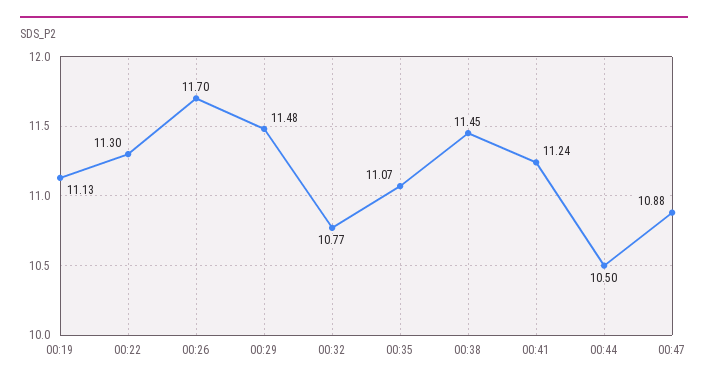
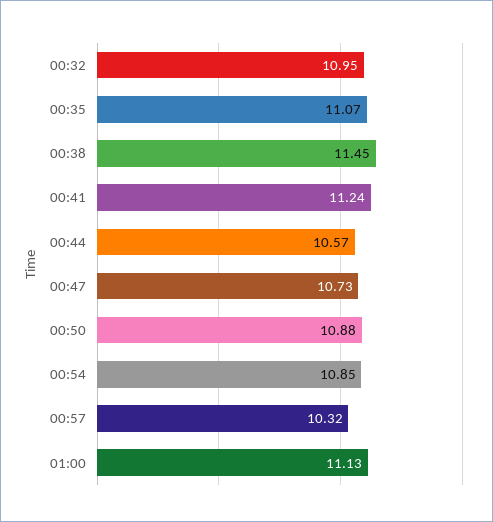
00:19: 11.13 -> none
00:22: 11.3 -> none
00:26: 11.7 -> none
00:29: 11.48 -> none
00:32: 10.77 -> 10.95
00:44: 10.5 -> 10.57
00:47: 10.88 -> 10.73
00:50: none -> 10.88
00:54: none -> 10.85
00:57: none -> 10.32
01:00: none -> 11.13

